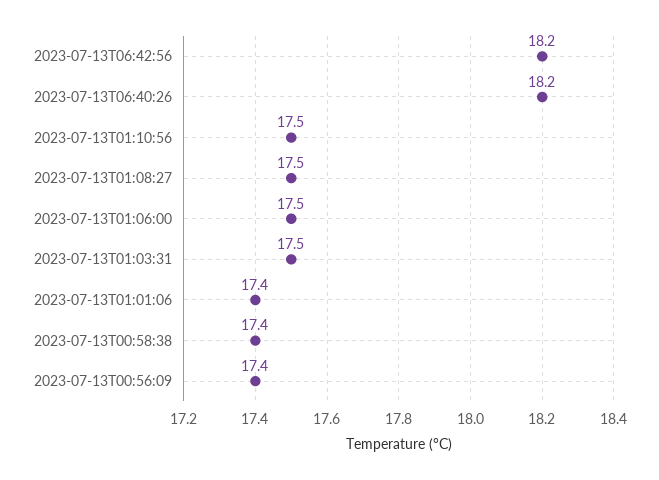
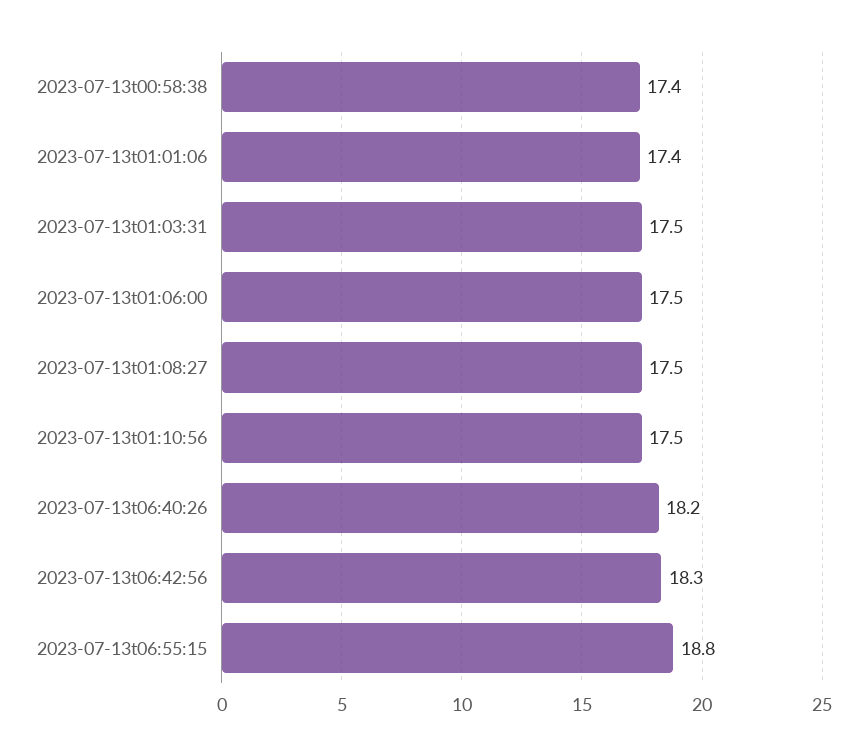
2023-07-13T06:42:56: 18.2 -> 18.3
2023-07-13T00:56:09: 17.4 -> none
2023-07-13t06:55:15: none -> 18.8

